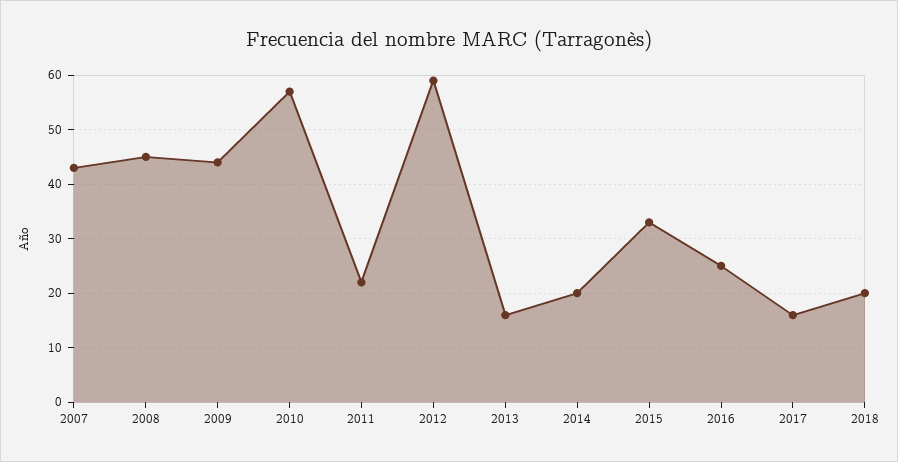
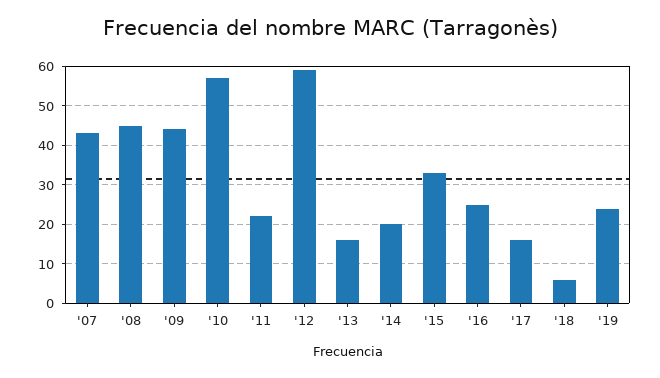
2018: 20 -> 5
'19: none -> 25

